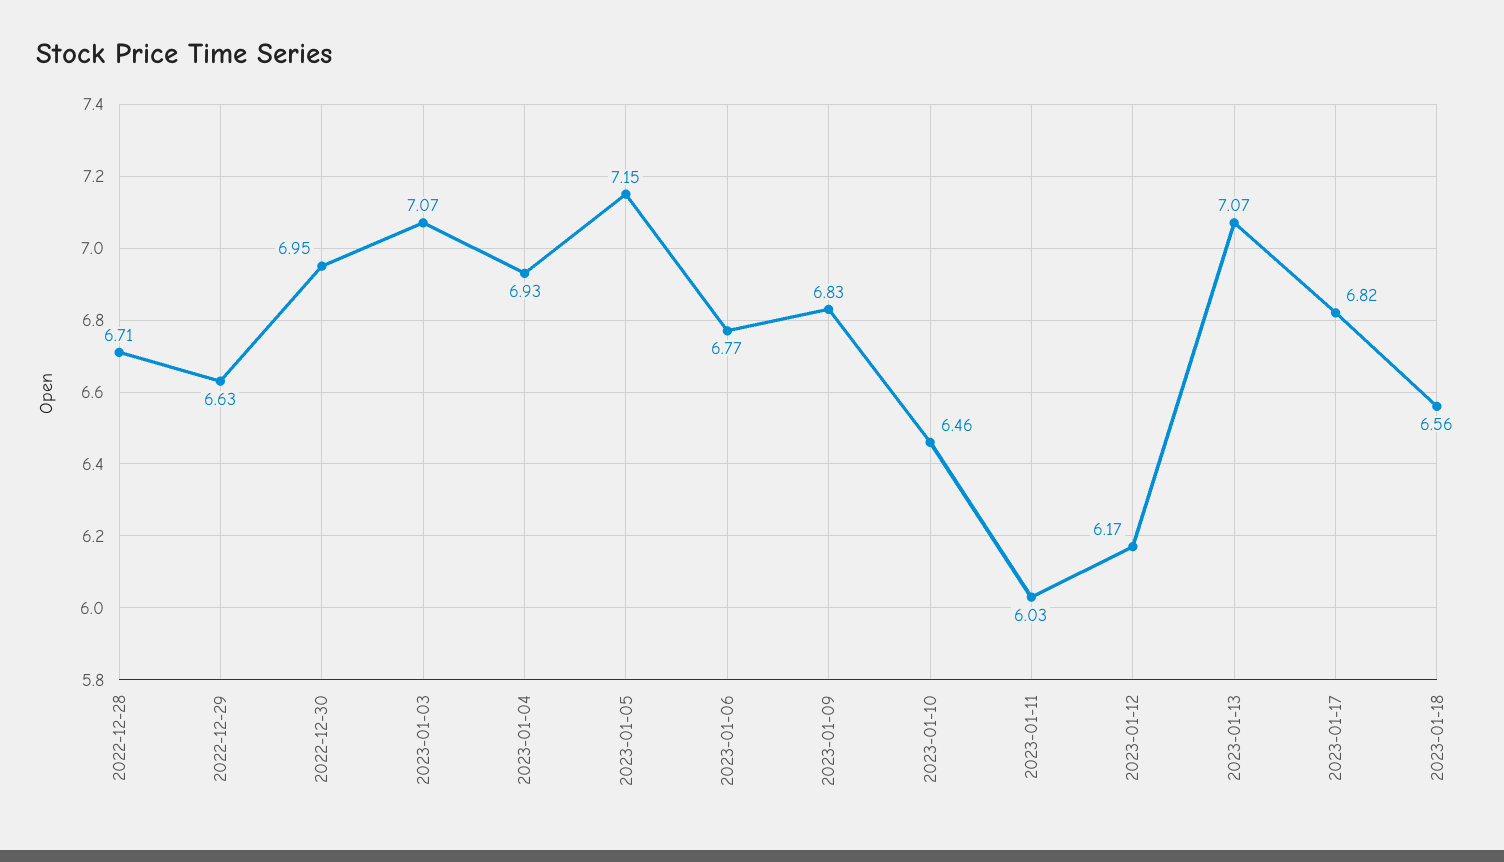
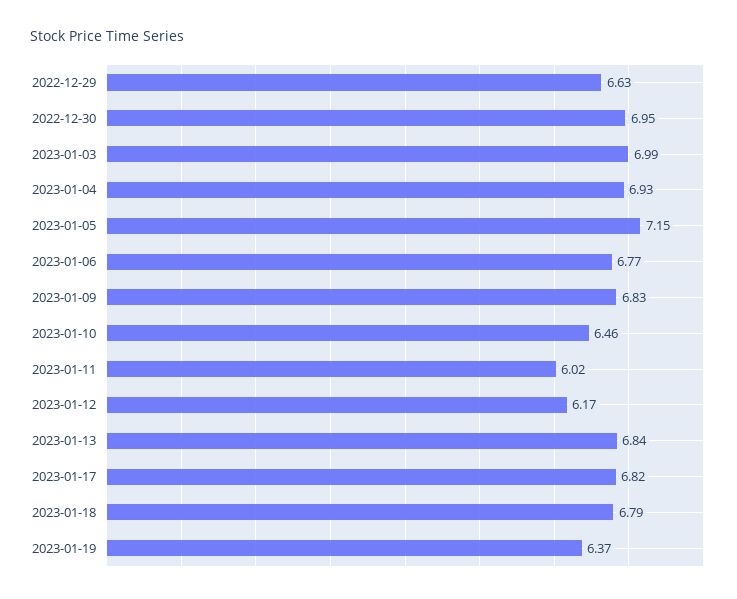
2022-12-28: 6.71 -> none
2023-01-03: 7.07 -> 6.99
2023-01-11: 6.03 -> 6.02
2023-01-13: 7.07 -> 6.84
2023-01-18: 6.56 -> 6.79
2023-01-19: none -> 6.37

